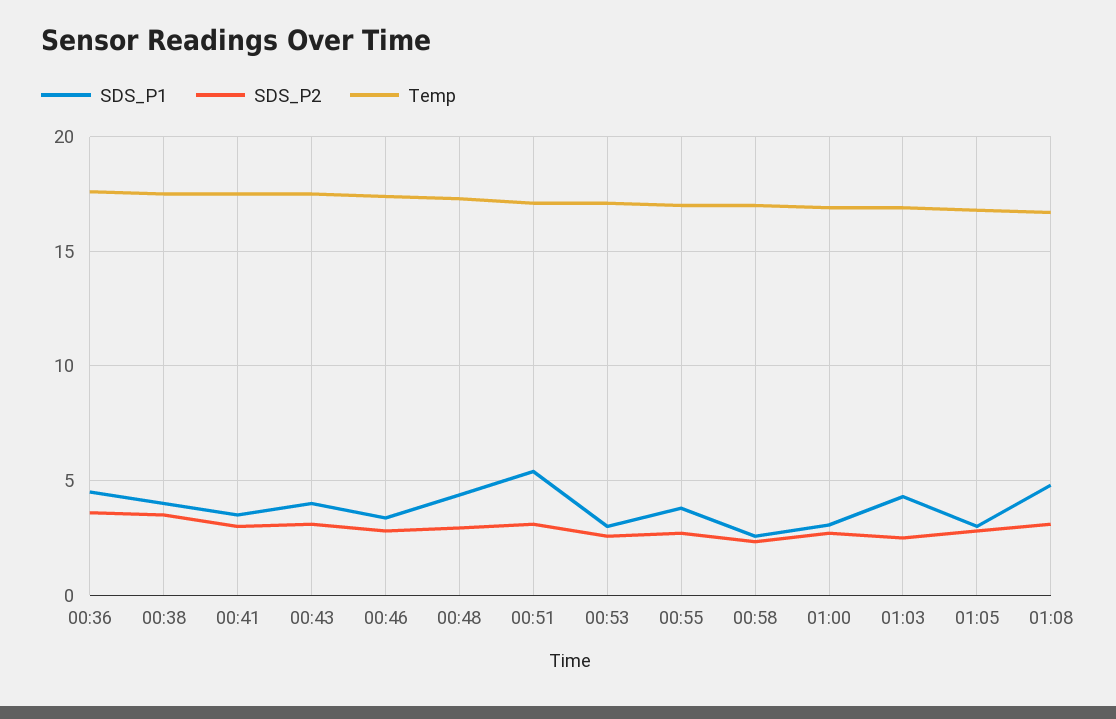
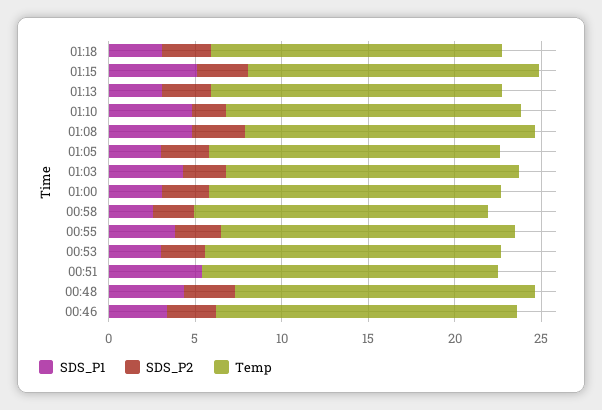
SDS_P1, 00:36: 4.5 -> none
SDS_P2, 00:36: 3.5 -> none
Temp, 00:36: 17.5 -> none
SDS_P1, 00:38: 4 -> none
SDS_P2, 00:38: 3.5 -> none
Temp, 00:38: 17.5 -> none
SDS_P1, 00:41: 3.5 -> none
SDS_P2, 00:41: 3 -> none
Temp, 00:41: 17.5 -> none
SDS_P1, 00:43: 4 -> none
SDS_P2, 00:43: 3 -> none
Temp, 00:43: 17.5 -> none
SDS_P2, 00:51: 3 -> 0
SDS_P1, 01:18: none -> 3
SDS_P2, 01:18: none -> 3
Temp, 01:18: none -> 17
SDS_P1, 01:15: none -> 5
SDS_P2, 01:15: none -> 3
Temp, 01:15: none -> 17
SDS_P1, 01:13: none -> 3
SDS_P2, 01:13: none -> 3
Temp, 01:13: none -> 17
SDS_P1, 01:10: none -> 5
SDS_P2, 01:10: none -> 2
Temp, 01:10: none -> 17

